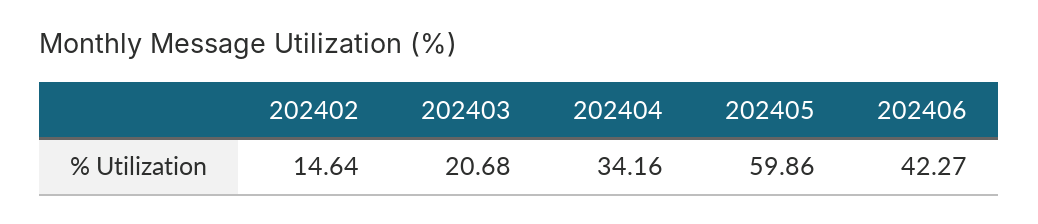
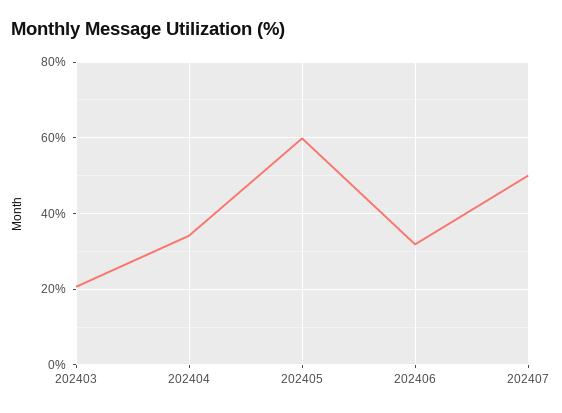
202402: 14.64 -> none
202406: 42.27 -> 32
202407: none -> 50

